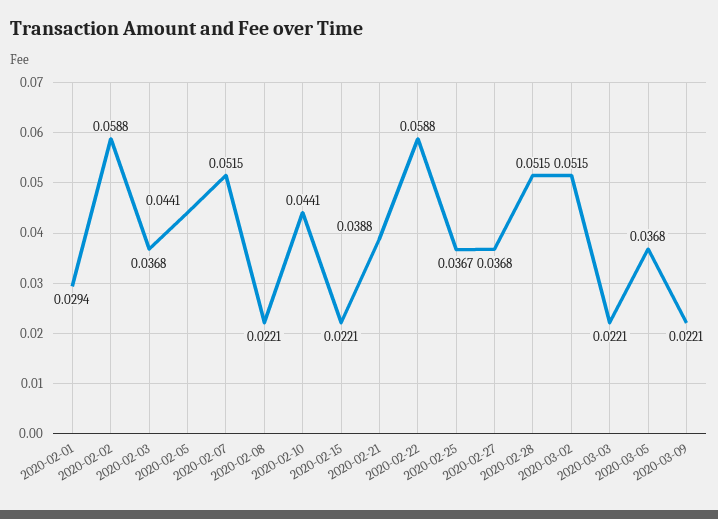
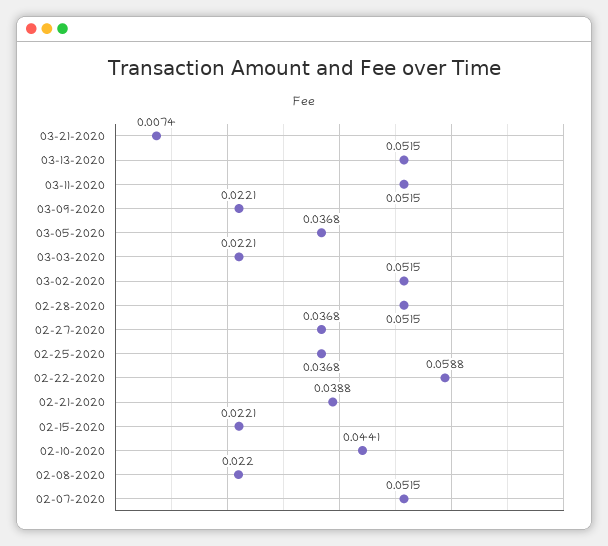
2020-02-01: 0.0294 -> none
2020-02-02: 0.0588 -> none
2020-02-03: 0.0368 -> none
2020-02-05: 0.0441 -> none
2020-02-08: 0.0221 -> 0.022
2020-02-25: 0.0367 -> 0.0368
03-21-2020: none -> 0.0074
03-13-2020: none -> 0.0515
03-11-2020: none -> 0.0515

